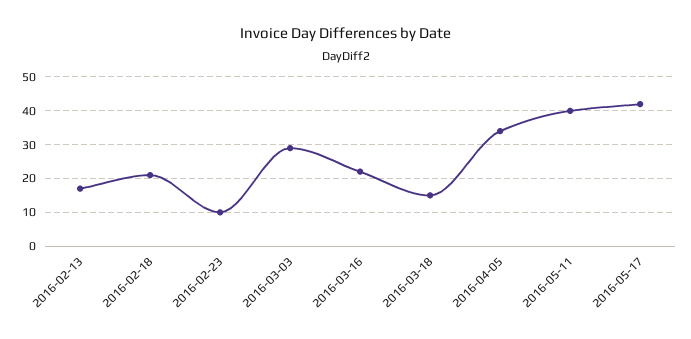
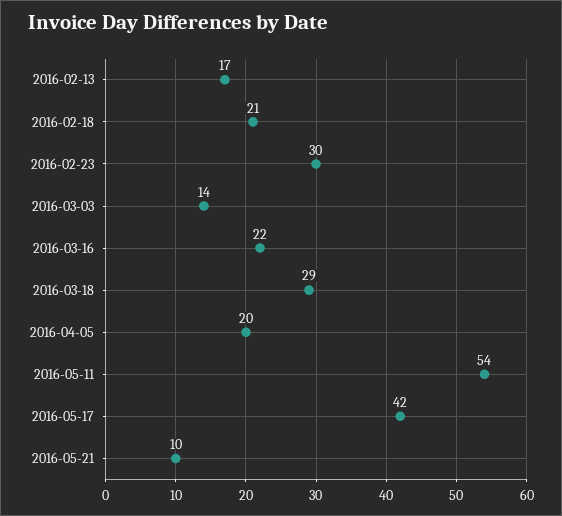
2016-02-23: 10 -> 30
2016-03-03: 30 -> 14
2016-03-18: 15 -> 29
2016-04-05: 35 -> 20
2016-05-11: 40 -> 54
2016-05-21: none -> 10

